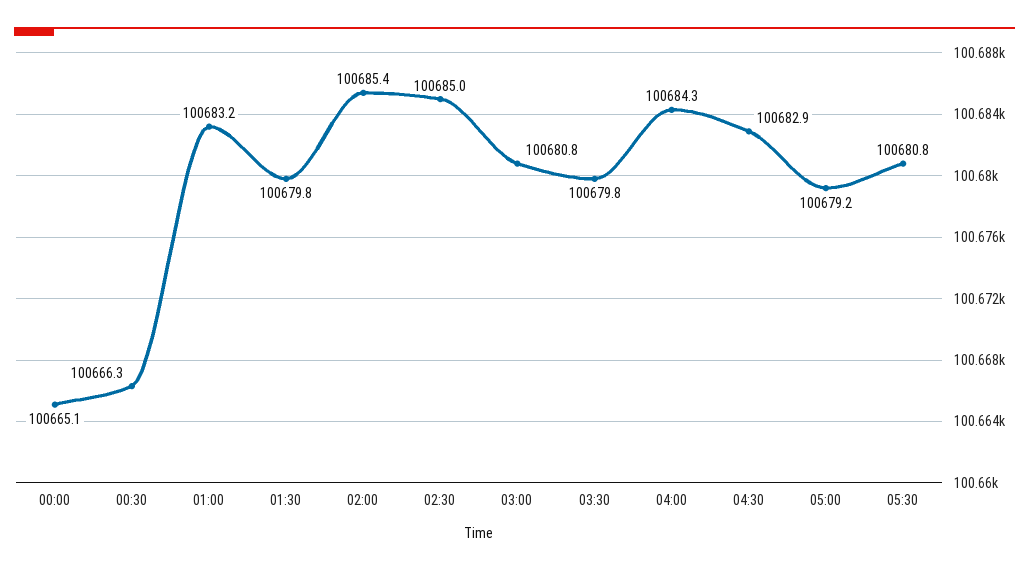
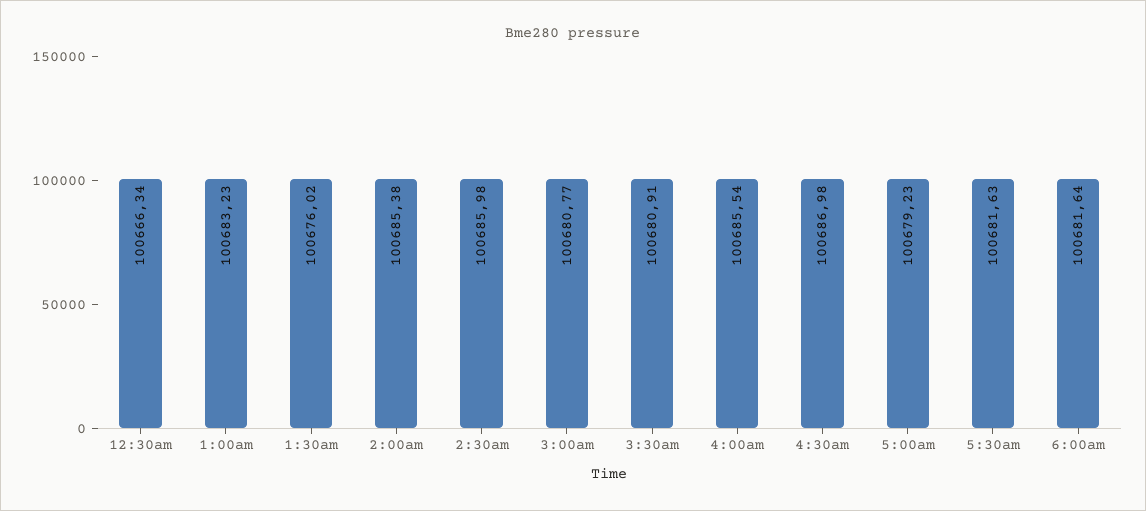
00:00: 100665.1 -> none
01:30: 100679.8 -> 100676.02
02:30: 100685 -> 100685.98
03:30: 100679.8 -> 100680.91
04:00: 100684.3 -> 100685.54
04:30: 100682.9 -> 100686.98
05:30: 100680.8 -> 100681.63
6:00am: none -> 100681.64

